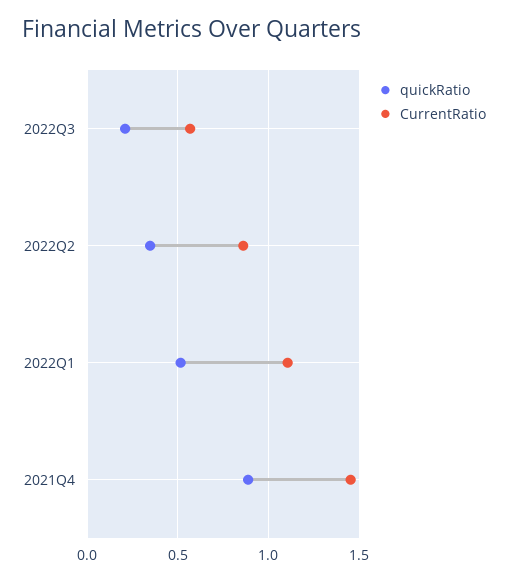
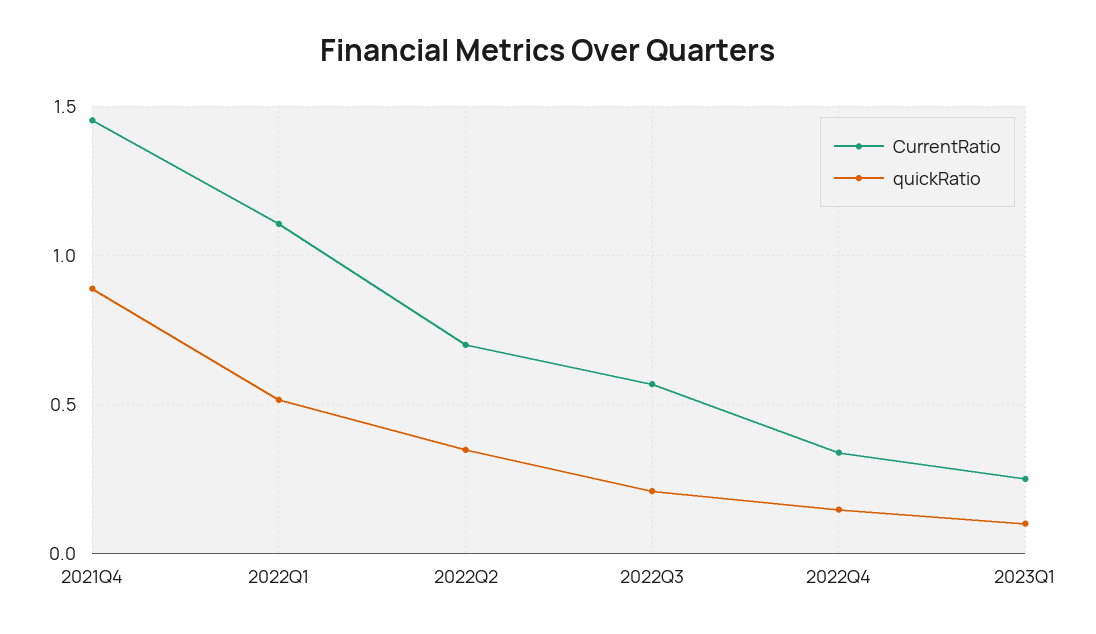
CurrentRatio, 2022Q2: 0.85 -> 0.7
CurrentRatio, 2022Q4: none -> 0.35
quickRatio, 2022Q4: none -> 0.15
CurrentRatio, 2023Q1: none -> 0.25
quickRatio, 2023Q1: none -> 0.1

